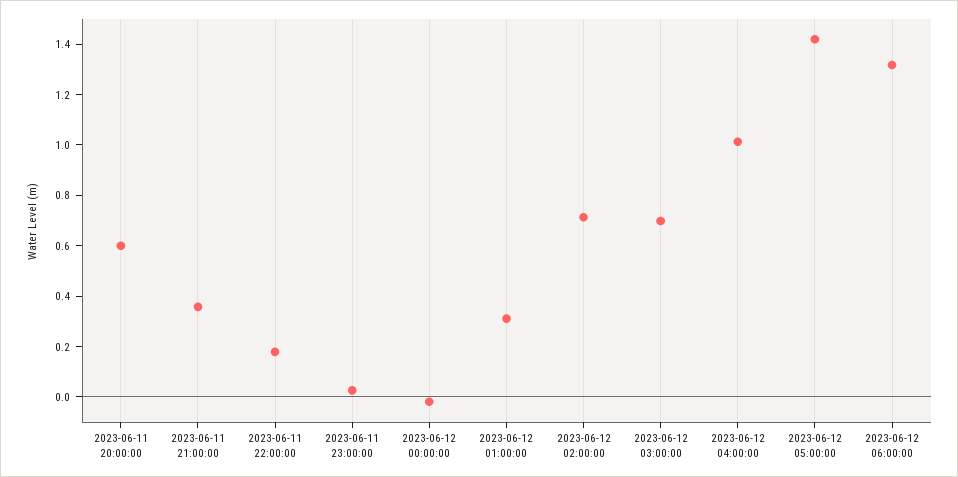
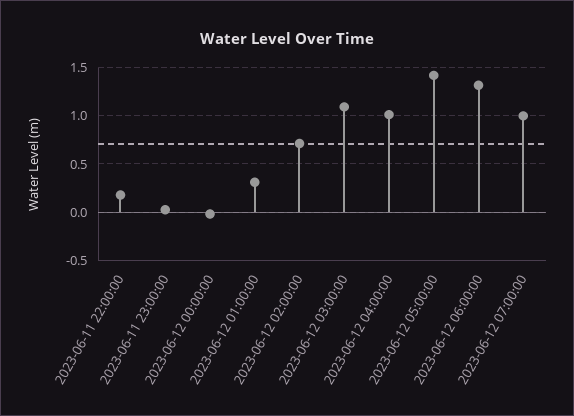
2023-06-11 20:00:00: 0.6 -> none
2023-06-11 21:00:00: 0.35 -> none
2023-06-12 03:00:00: 0.7 -> 1.1
2023-06-12 07:00:00: none -> 1

